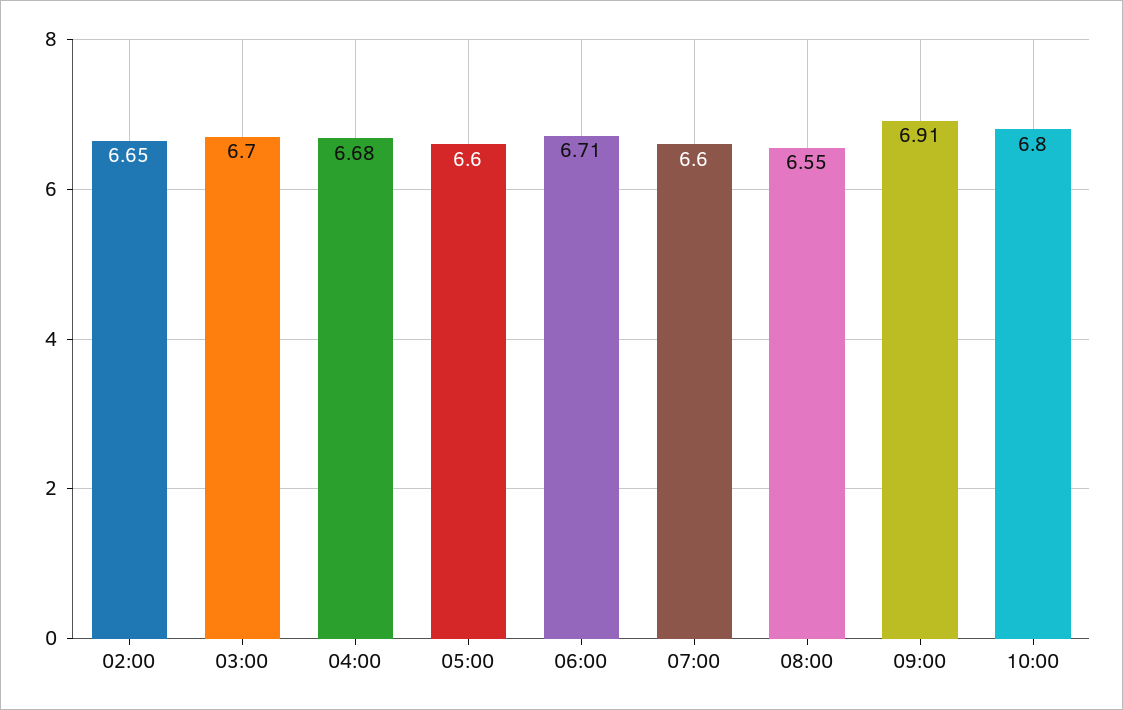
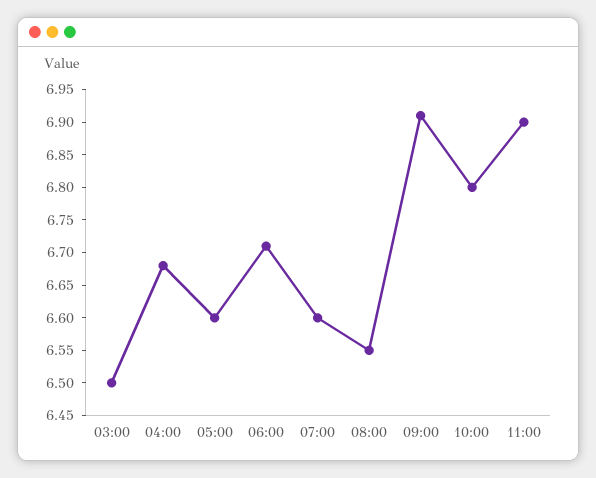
02:00: 6.65 -> none
03:00: 6.7 -> 6.5
11:00: none -> 6.9

